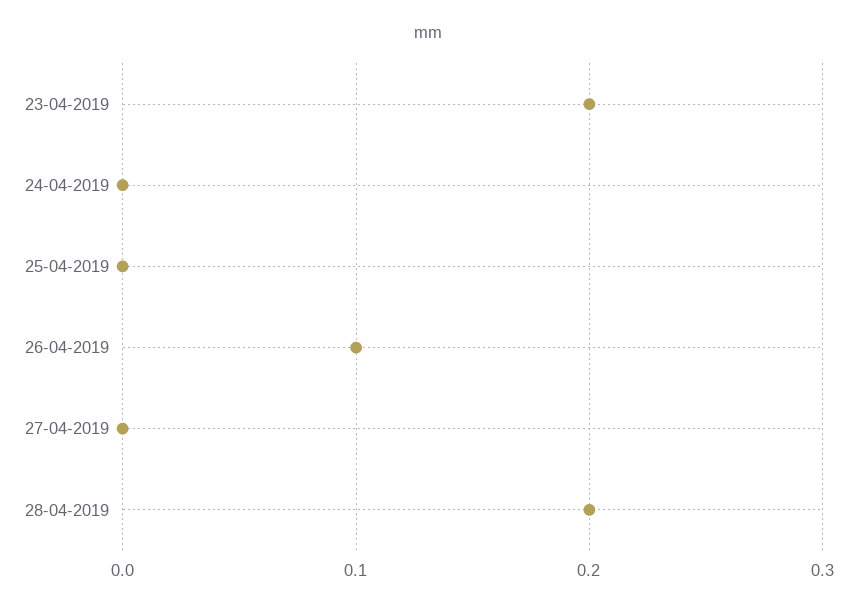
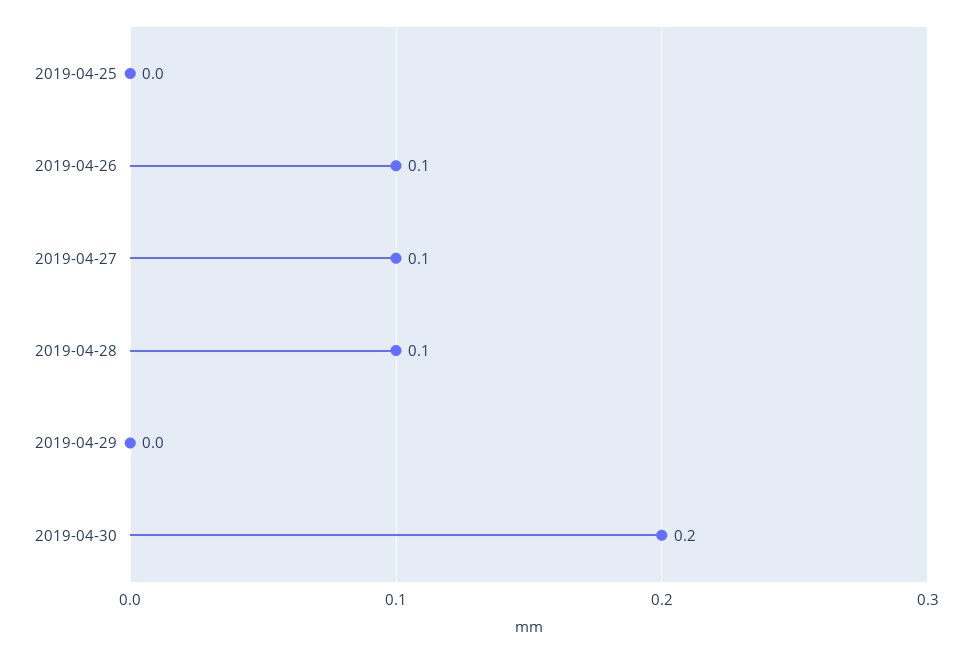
23-04-2019: 0.2 -> none
24-04-2019: 0 -> none
27-04-2019: 0 -> 0.1
28-04-2019: 0.2 -> 0.1
2019-04-29: none -> 0
2019-04-30: none -> 0.2

